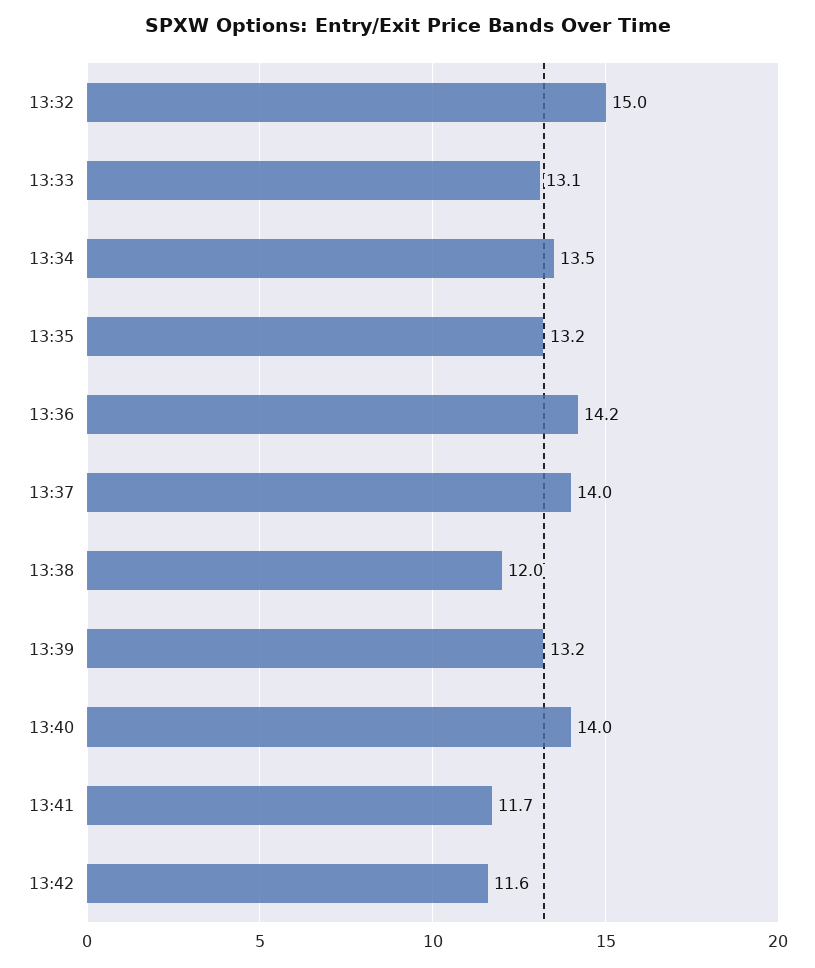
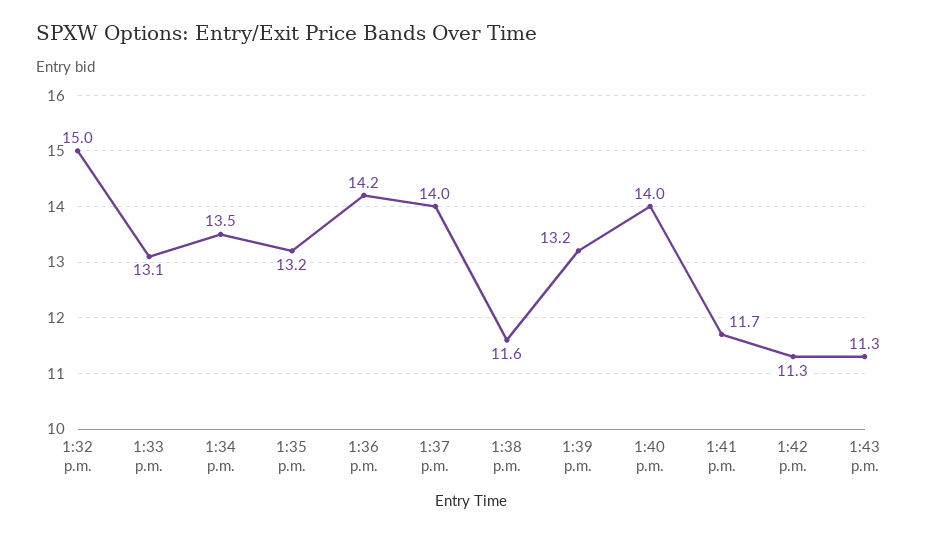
13:38: 12 -> 11.6
13:42: 11.6 -> 11.3
1:43 p.m.: none -> 11.3

